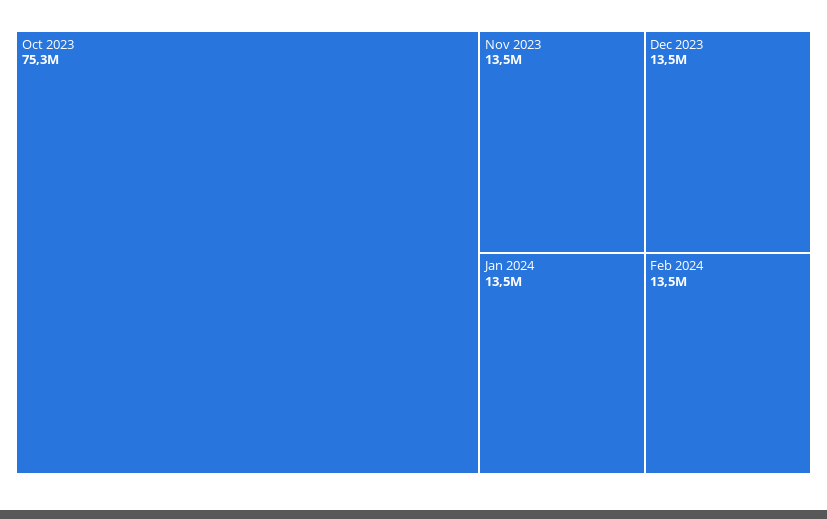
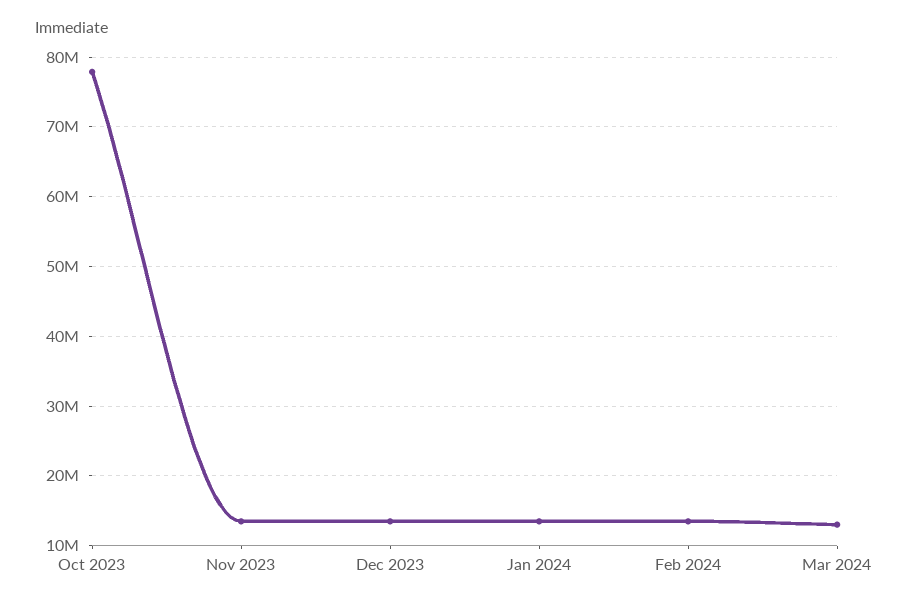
Oct 2023: 75300000 -> 78000000
Mar 2024: none -> 13000000

